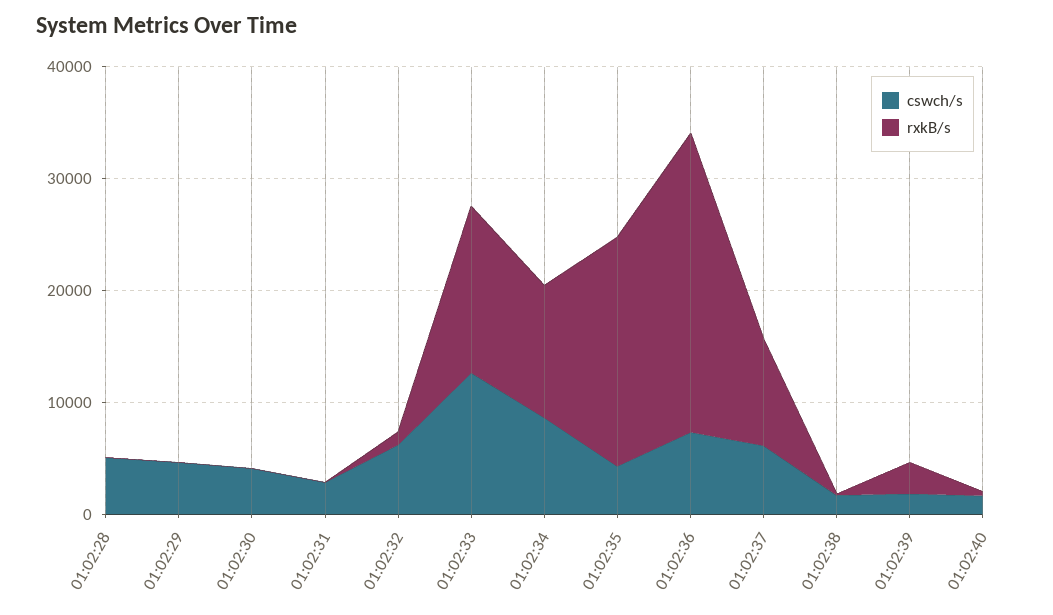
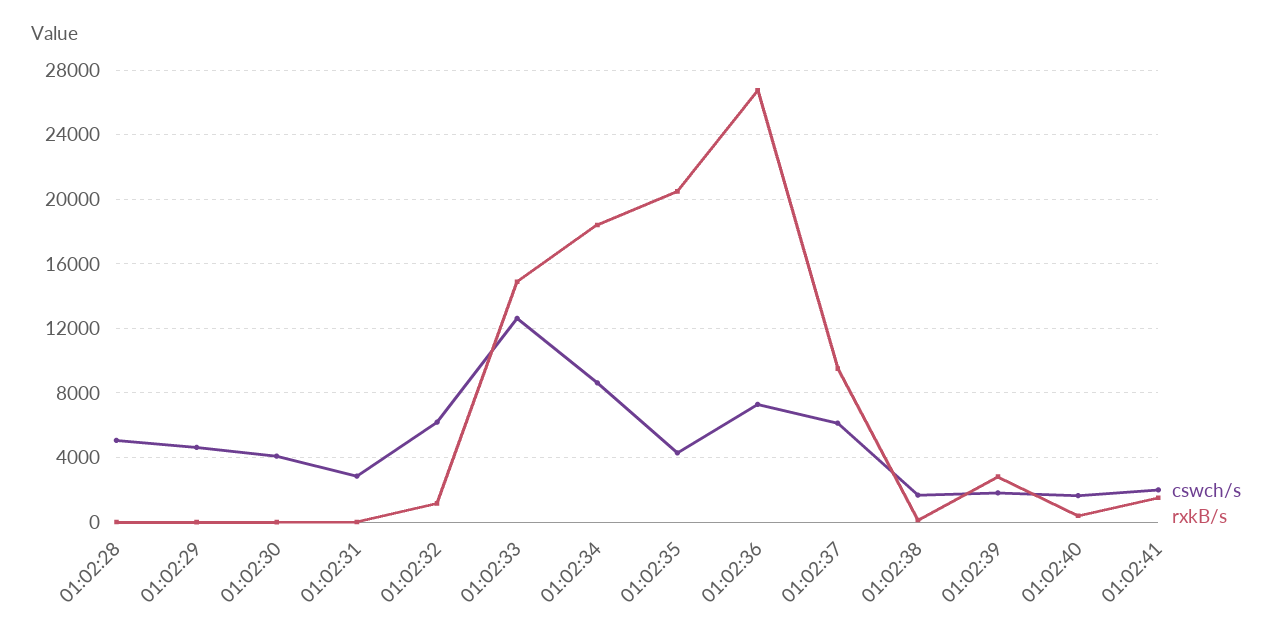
rxkB/s, 01:02:34: 12000 -> 18500
cswch/s, 01:02:41: none -> 2000
rxkB/s, 01:02:41: none -> 1500

